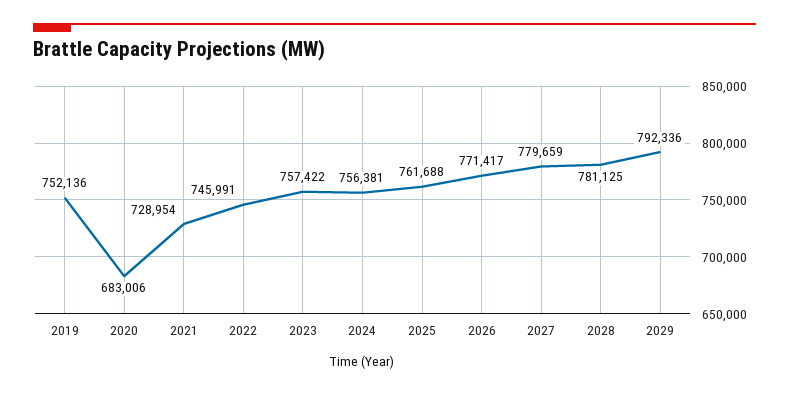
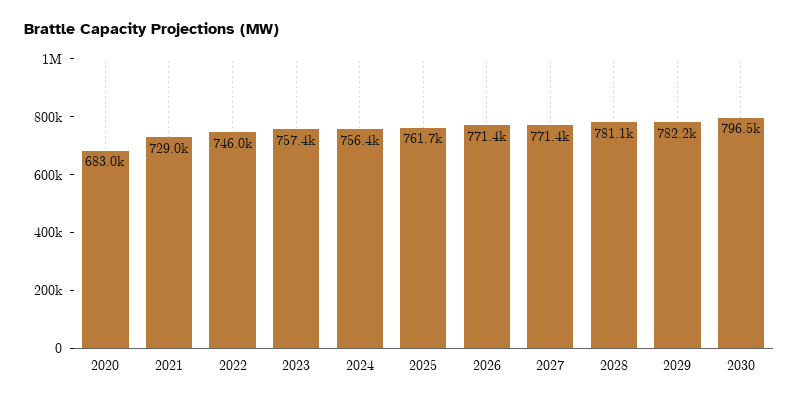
2019: 752136 -> none
2027: 779659 -> 771400
2029: 792336 -> 782200
2030: none -> 796500

